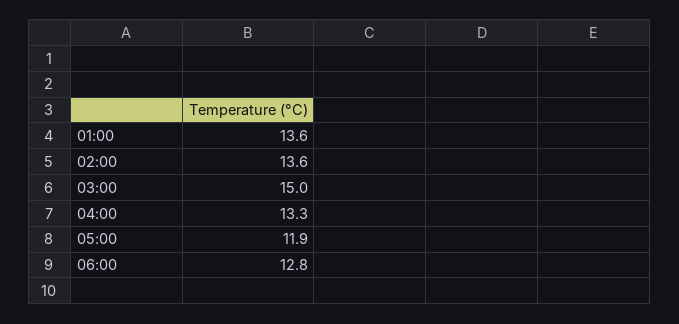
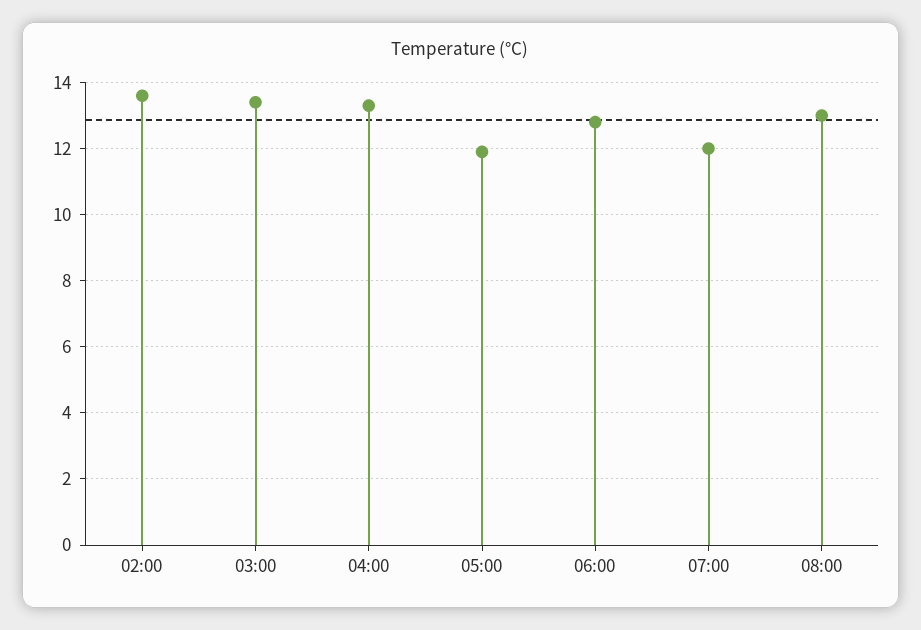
01:00: 13.6 -> none
03:00: 15 -> 13.5
07:00: none -> 12
08:00: none -> 13

